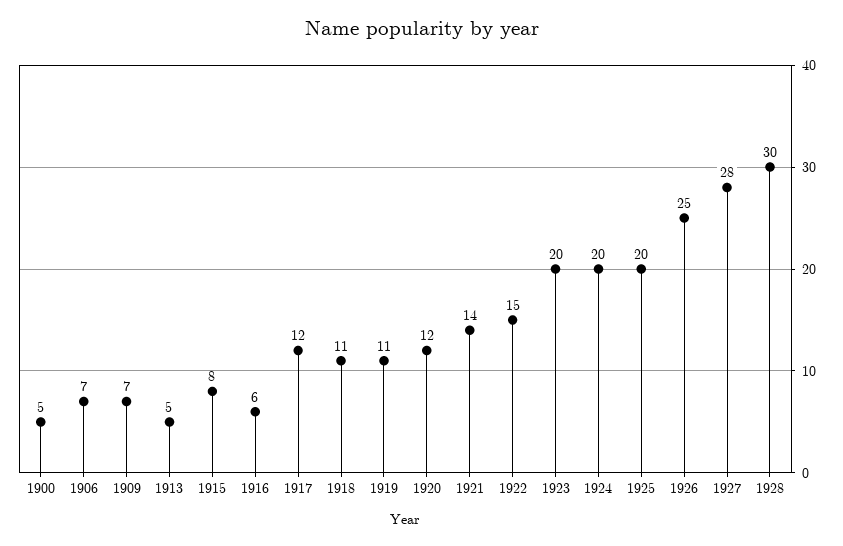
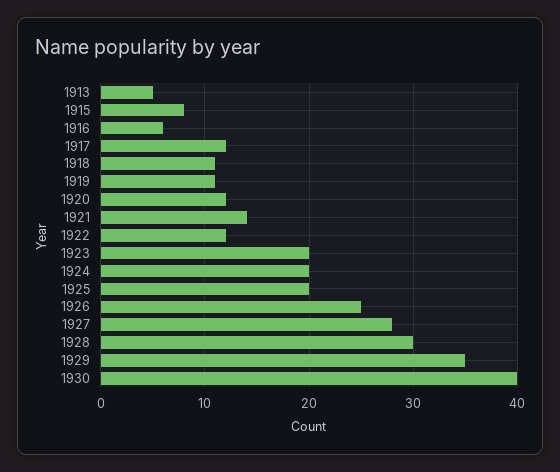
1900: 5 -> none
1906: 7 -> none
1909: 7 -> none
1922: 15 -> 12
1929: none -> 35
1930: none -> 40

